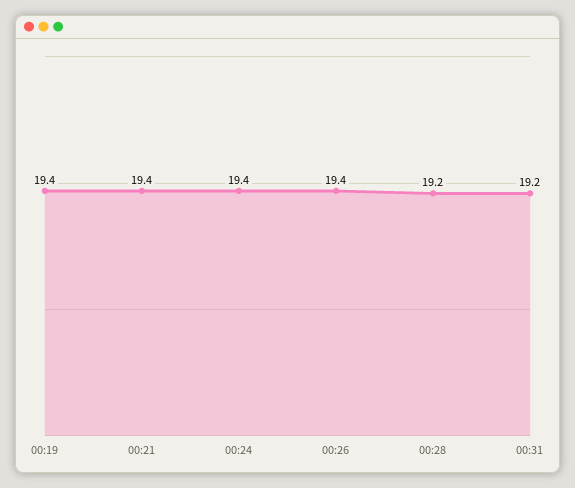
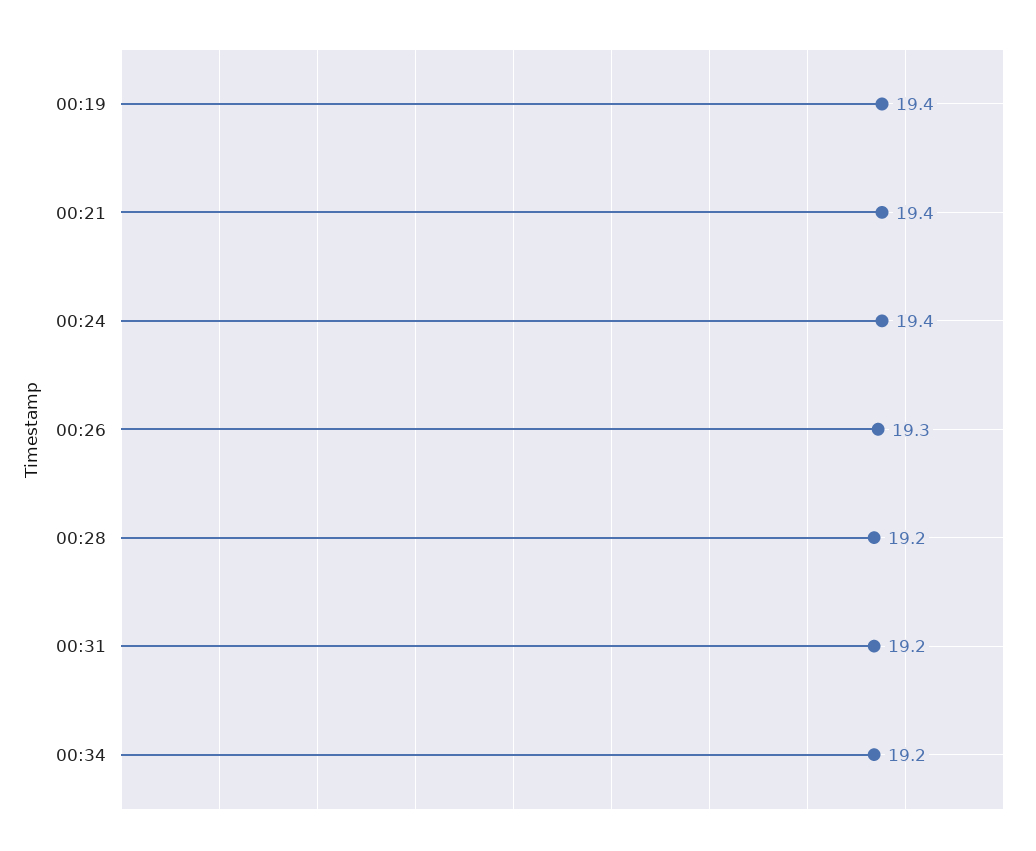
00:26: 19.4 -> 19.3
00:34: none -> 19.2

